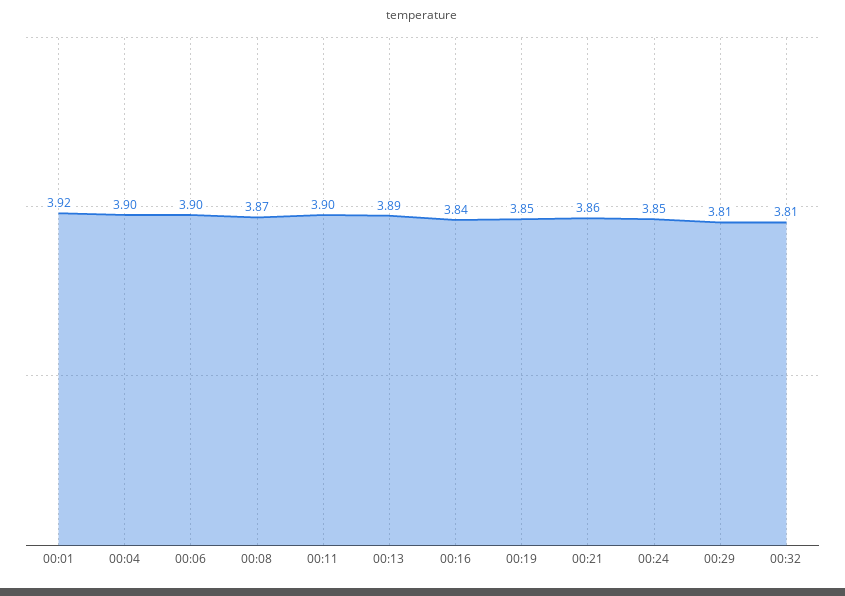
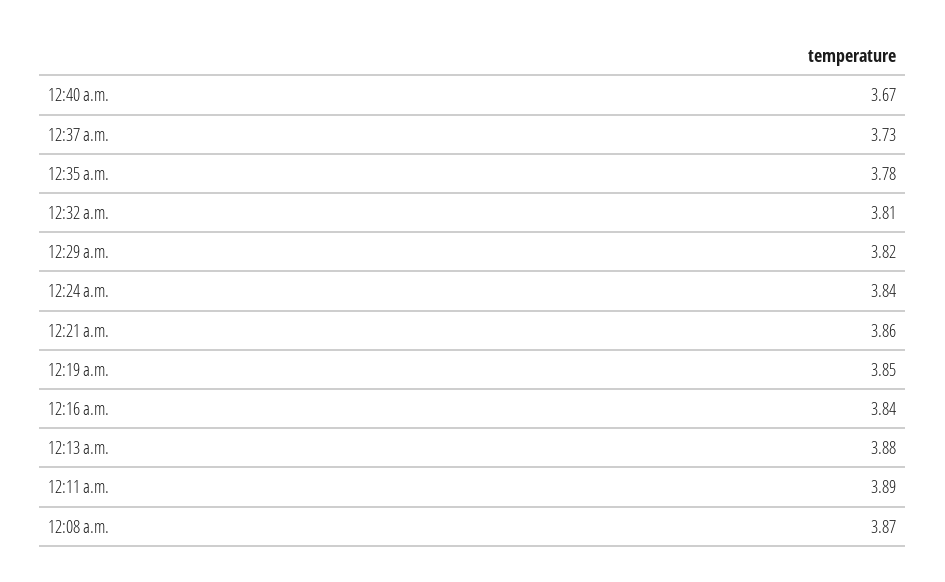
00:01: 3.92 -> none
00:04: 3.9 -> none
00:06: 3.9 -> none
00:11: 3.9 -> 3.89
00:13: 3.89 -> 3.88
00:24: 3.85 -> 3.84
00:29: 3.81 -> 3.82
12:40 a.m.: none -> 3.67
12:37 a.m.: none -> 3.73
12:35 a.m.: none -> 3.78

